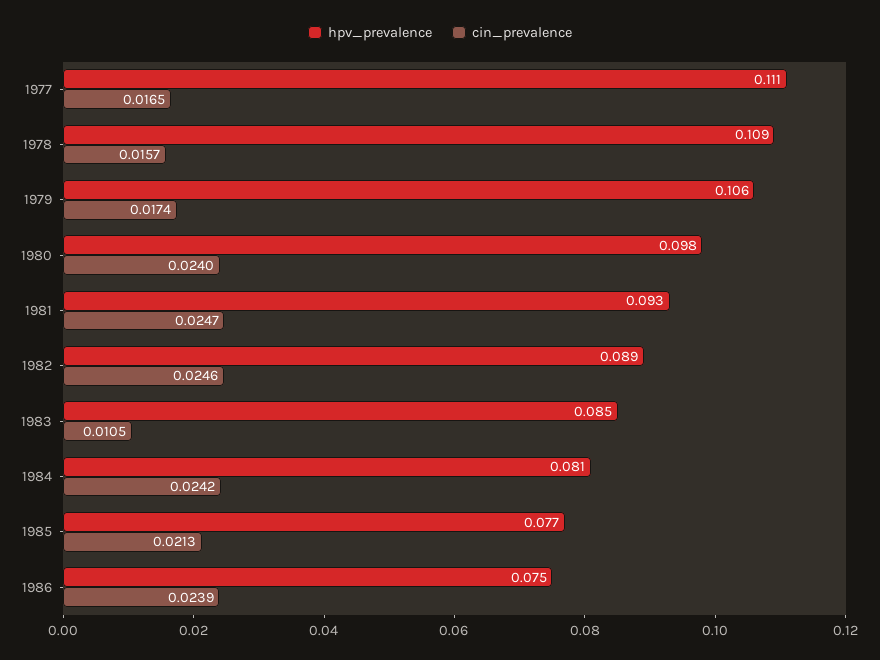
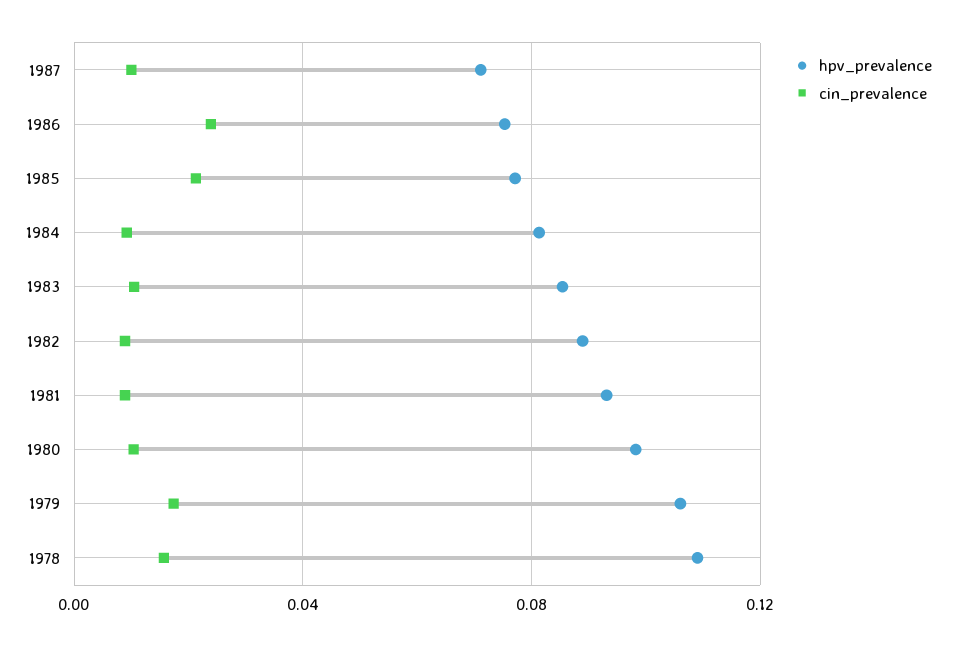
hpv_prevalence, 1977: 0.111 -> none
cin_prevalence, 1977: 0.0165 -> none
cin_prevalence, 1980: 0.024 -> 0.01
cin_prevalence, 1981: 0.0247 -> 0.01
cin_prevalence, 1982: 0.0246 -> 0.01
cin_prevalence, 1984: 0.0242 -> 0.01
hpv_prevalence, 1987: none -> 0.07
cin_prevalence, 1987: none -> 0.01

